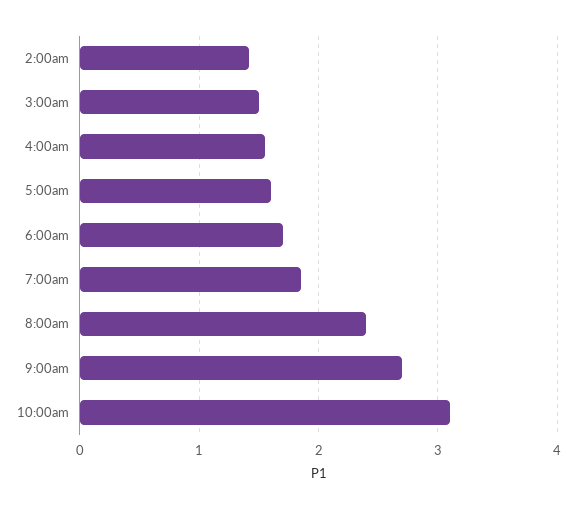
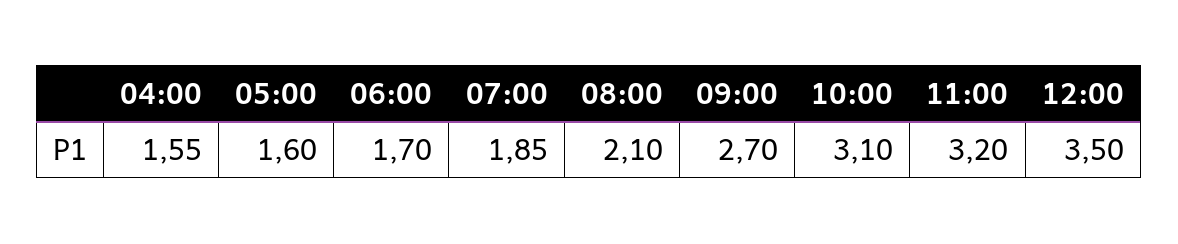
2:00am: 1.4 -> none
3:00am: 1.5 -> none
8:00am: 2.4 -> 2.1
11:00: none -> 3.2
12:00: none -> 3.5

